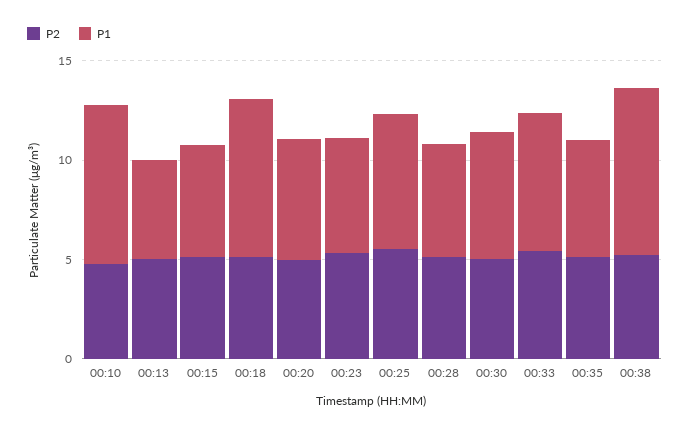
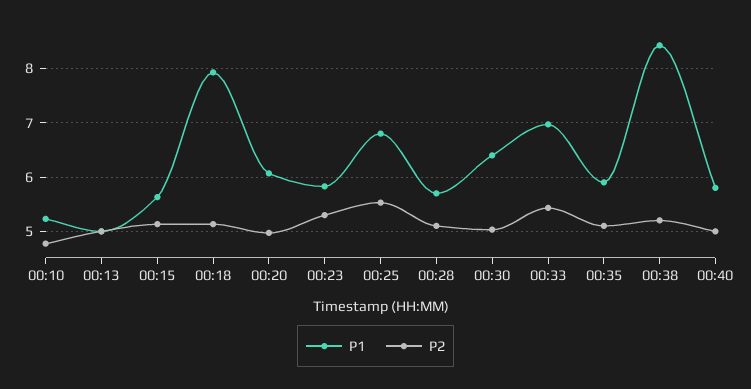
P1, 00:10: 8 -> 5.2
P1, 00:40: none -> 5.8
P2, 00:40: none -> 5

